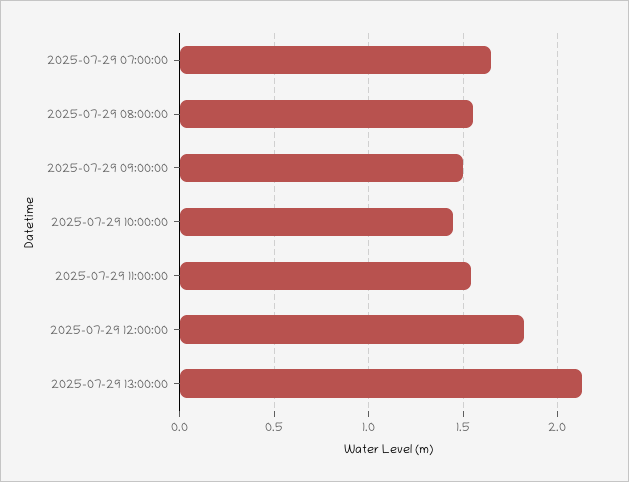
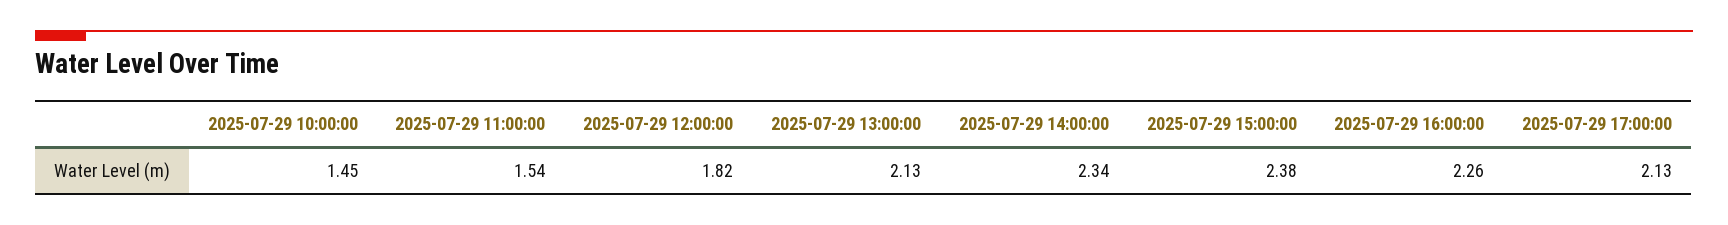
2025-07-29 07:00:00: 1.65 -> none
2025-07-29 08:00:00: 1.55 -> none
2025-07-29 09:00:00: 1.5 -> none
2025-07-29 14:00:00: none -> 2.34
2025-07-29 15:00:00: none -> 2.38
2025-07-29 16:00:00: none -> 2.26
2025-07-29 17:00:00: none -> 2.13

